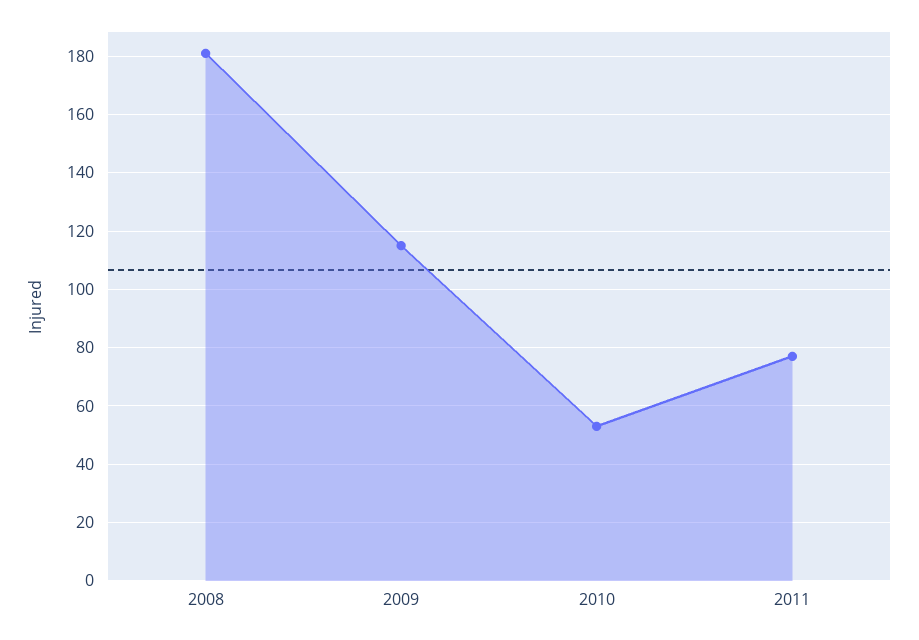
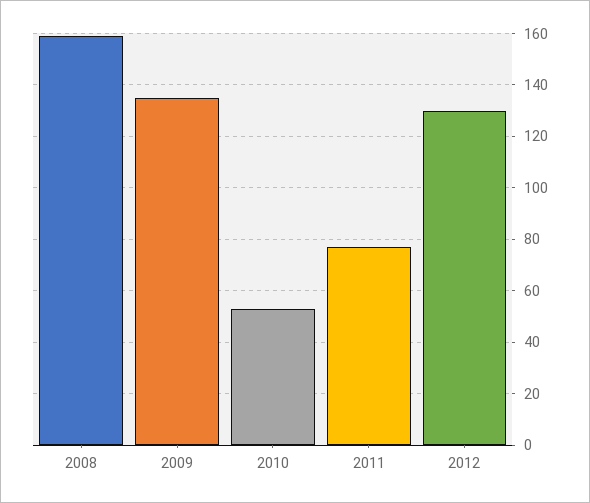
2008: 180 -> 160
2009: 115 -> 135
2012: none -> 130

